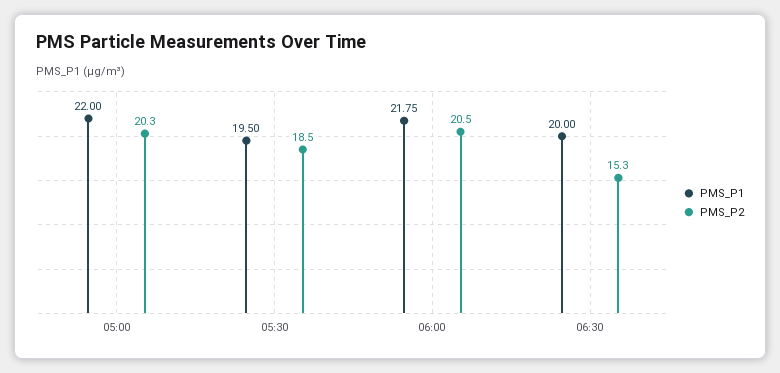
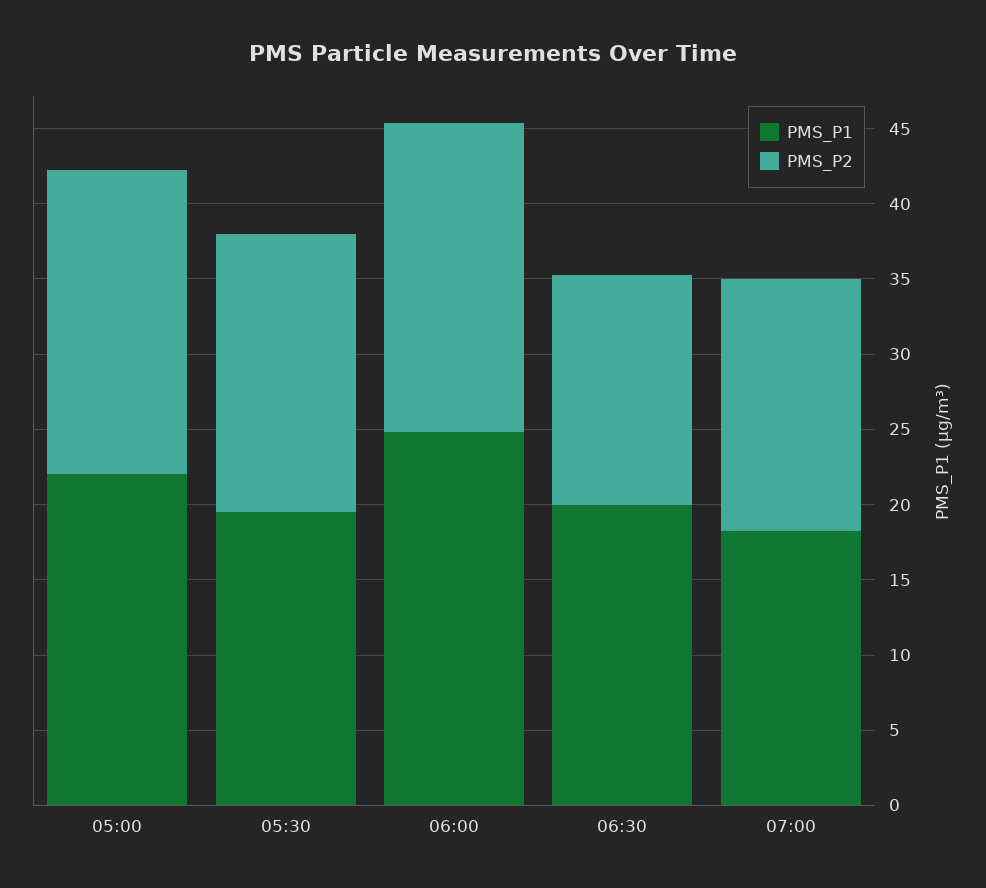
PMS_P1, 06:00: 21.75 -> 25
PMS_P1, 07:00: none -> 18
PMS_P2, 07:00: none -> 17

